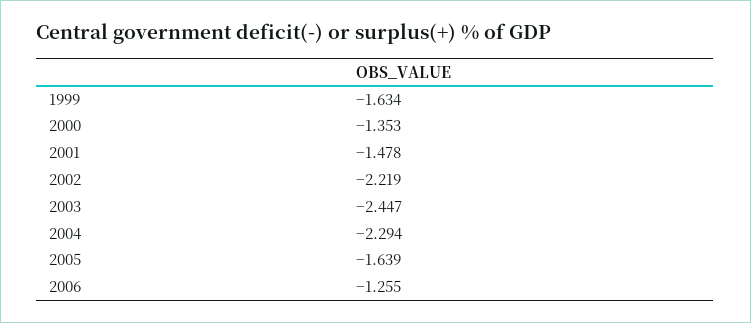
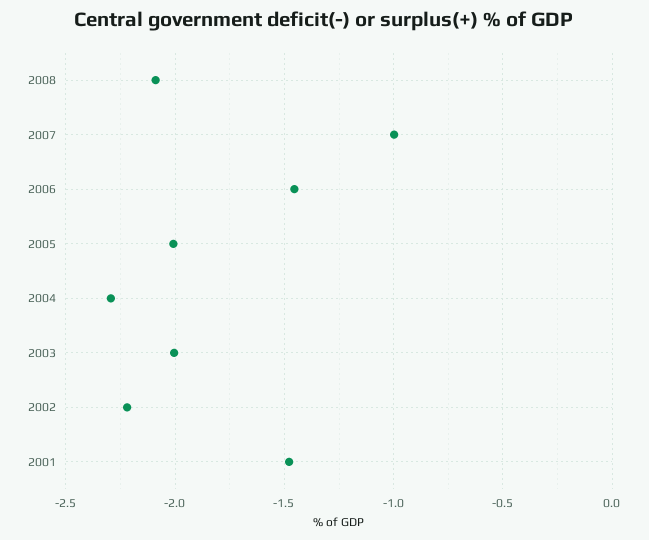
1999: -1.634 -> none
2000: -1.353 -> none
2003: -2.447 -> -2
2005: -1.639 -> -2
2006: -1.255 -> -1.45
2008: none -> -2.1
2007: none -> -1

